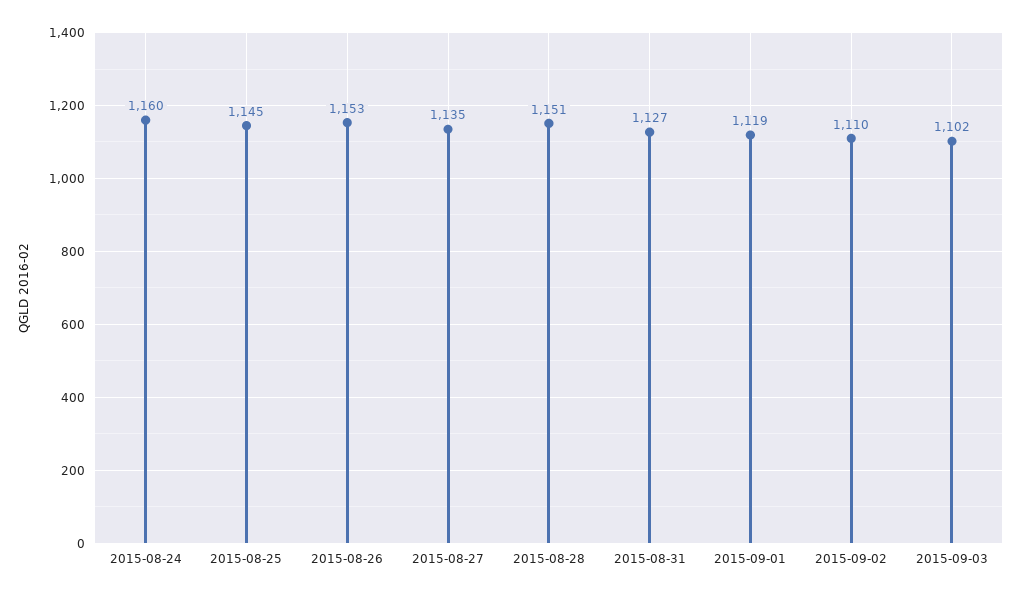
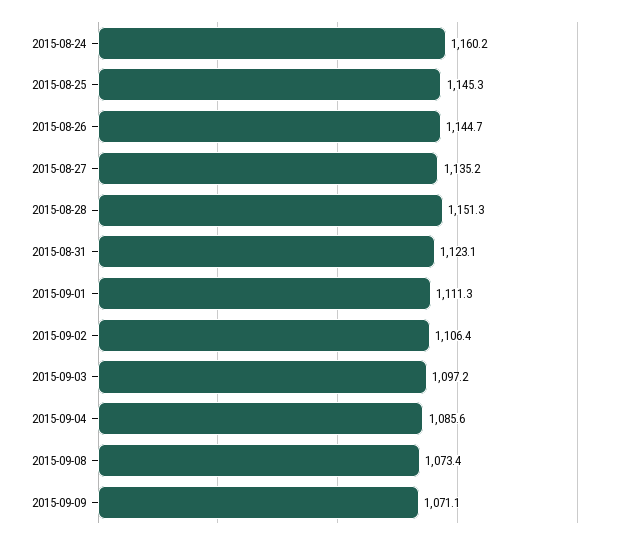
2015-08-26: 1153 -> 1144.7
2015-08-31: 1127 -> 1123.1
2015-09-01: 1119 -> 1111.3
2015-09-02: 1110 -> 1106.4
2015-09-03: 1102 -> 1097.2
2015-09-04: none -> 1085.6
2015-09-08: none -> 1073.4
2015-09-09: none -> 1071.1

